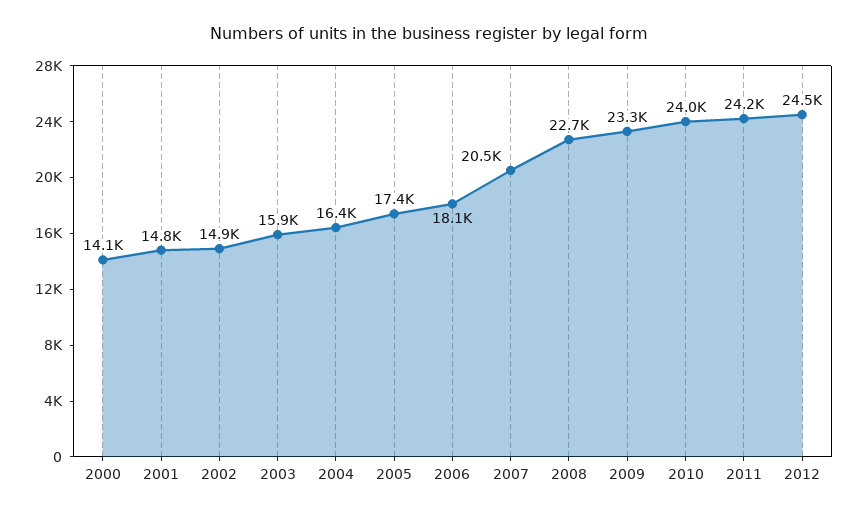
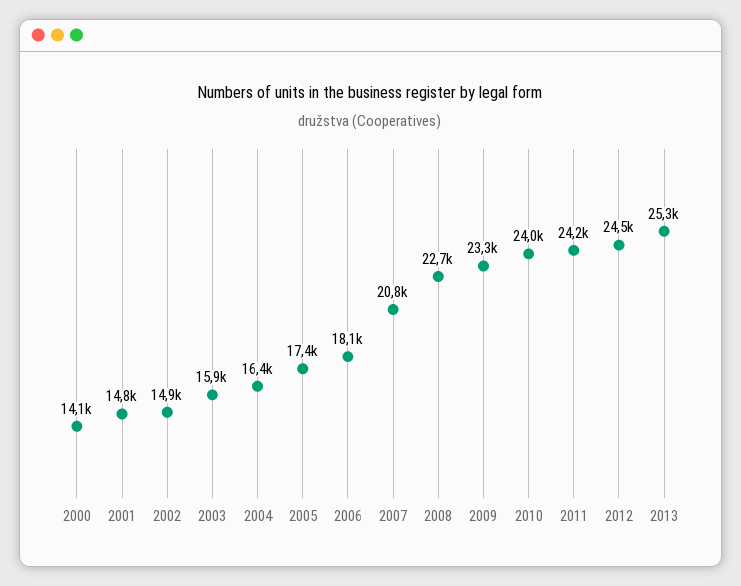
2007: 20500 -> 20800
2013: none -> 25300

